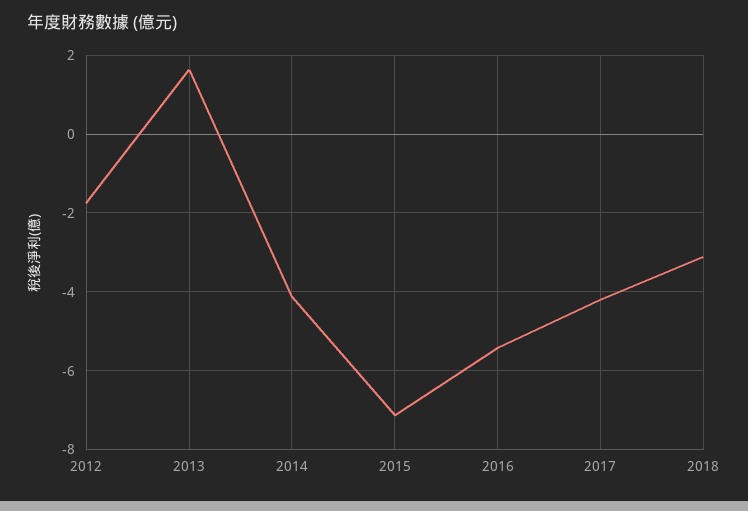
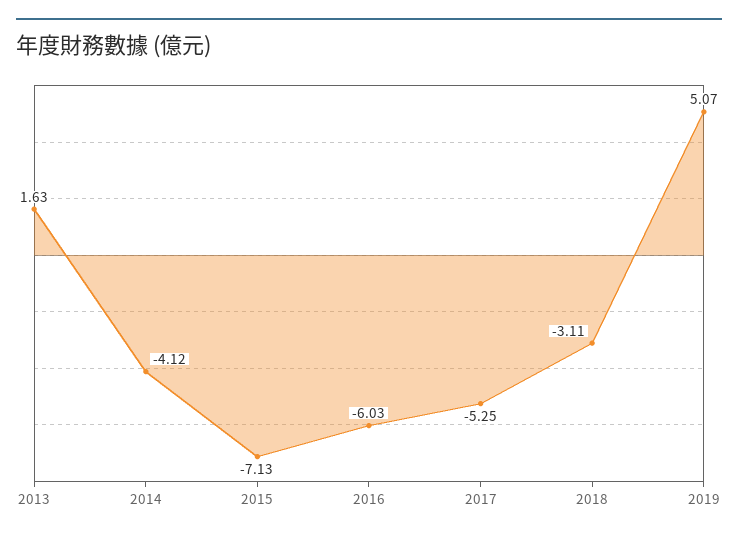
2012: -1.8 -> none
2016: -5.4 -> -6.03
2017: -4.2 -> -5.25
2019: none -> 5.07

